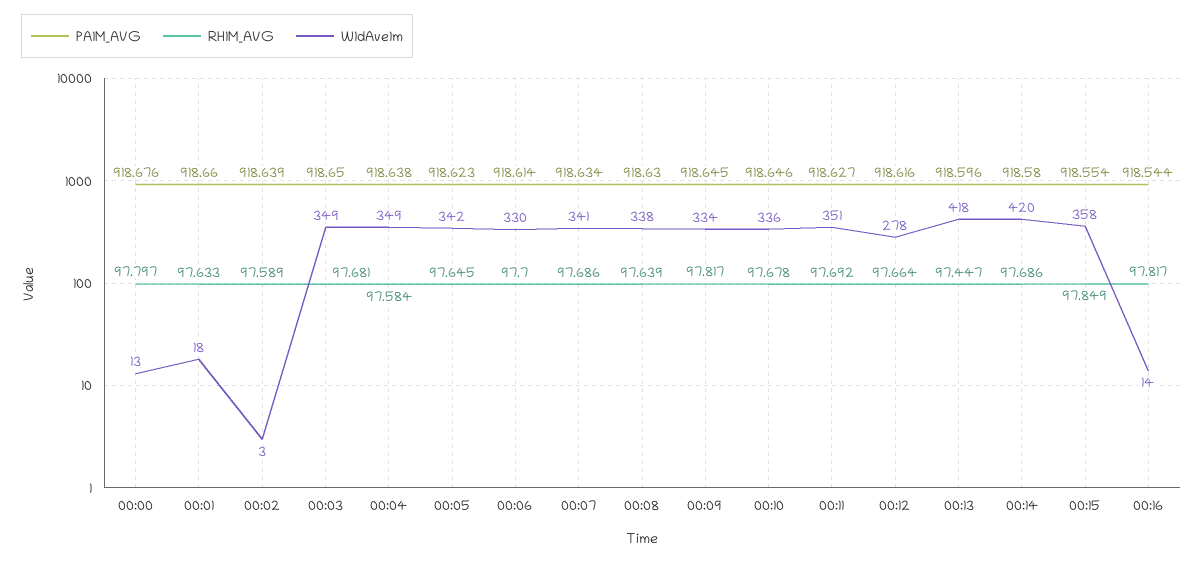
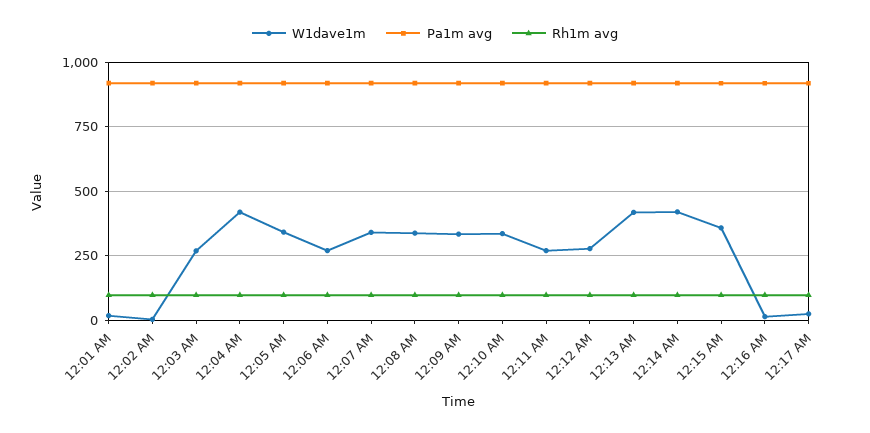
PA1M_AVG, 00:00: 918.676 -> none
RH1M_AVG, 00:00: 97.797 -> none
W1dAve1m, 00:00: 13 -> none
W1dAve1m, 00:03: 349 -> 275
W1dAve1m, 00:04: 349 -> 425
W1dAve1m, 00:06: 330 -> 275
W1dAve1m, 00:11: 351 -> 275
W1dAve1m, 12:17 AM: none -> 25
PA1M_AVG, 12:17 AM: none -> 925
RH1M_AVG, 12:17 AM: none -> 100

